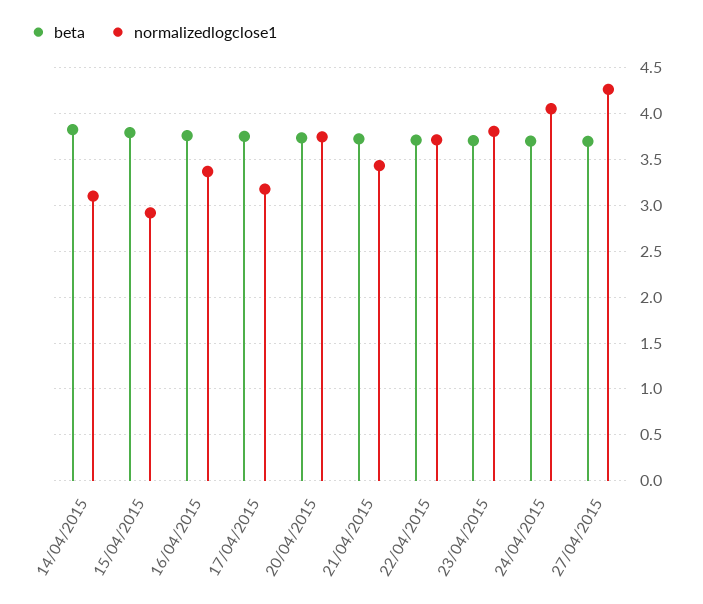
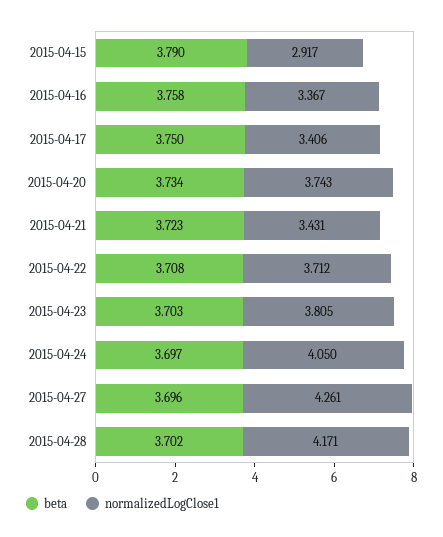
beta, 14/04/2015: 3.8 -> none
normalizedlogclose1, 14/04/2015: 3.1 -> none
normalizedlogclose1, 17/04/2015: 3.2 -> 3.406
beta, 2015-04-28: none -> 3.702
normalizedlogclose1, 2015-04-28: none -> 4.171

